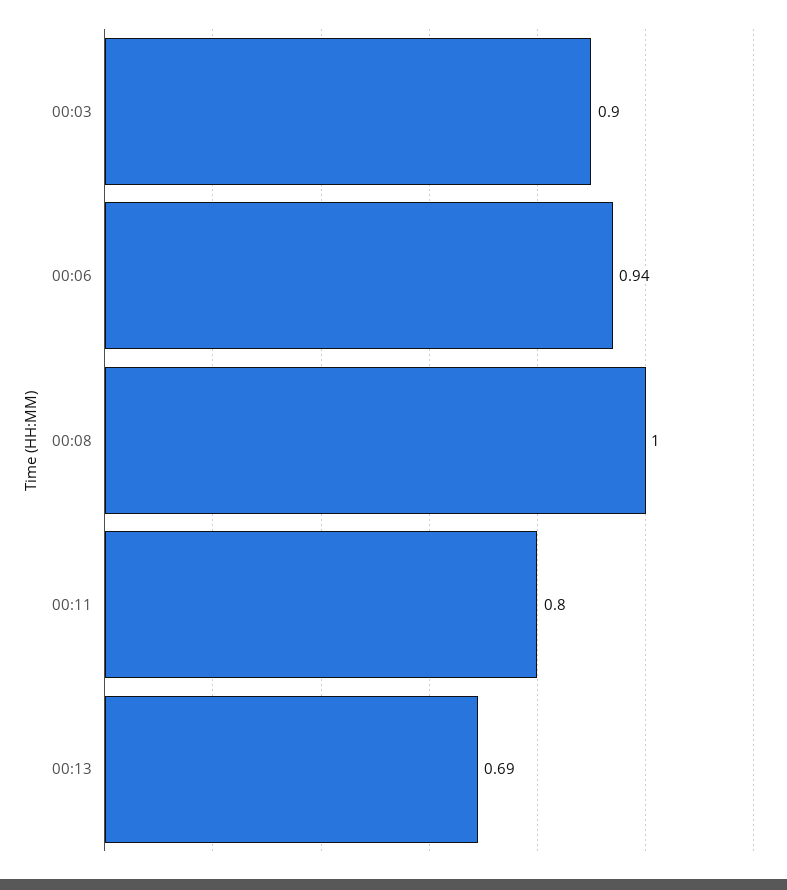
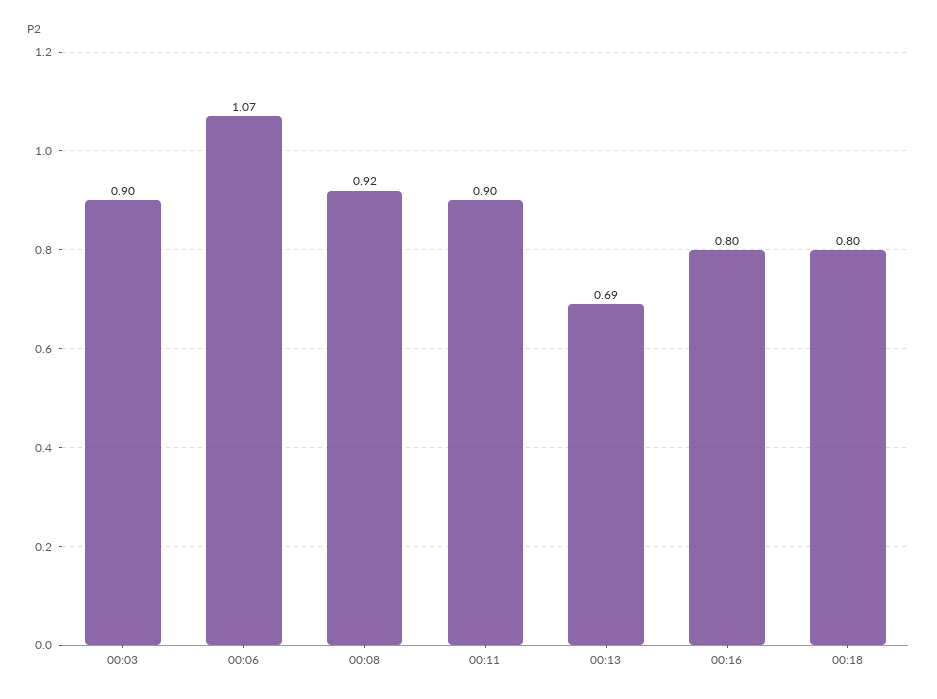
00:06: 0.94 -> 1.07
00:08: 1 -> 0.92
00:11: 0.8 -> 0.9
00:16: none -> 0.8
00:18: none -> 0.8

